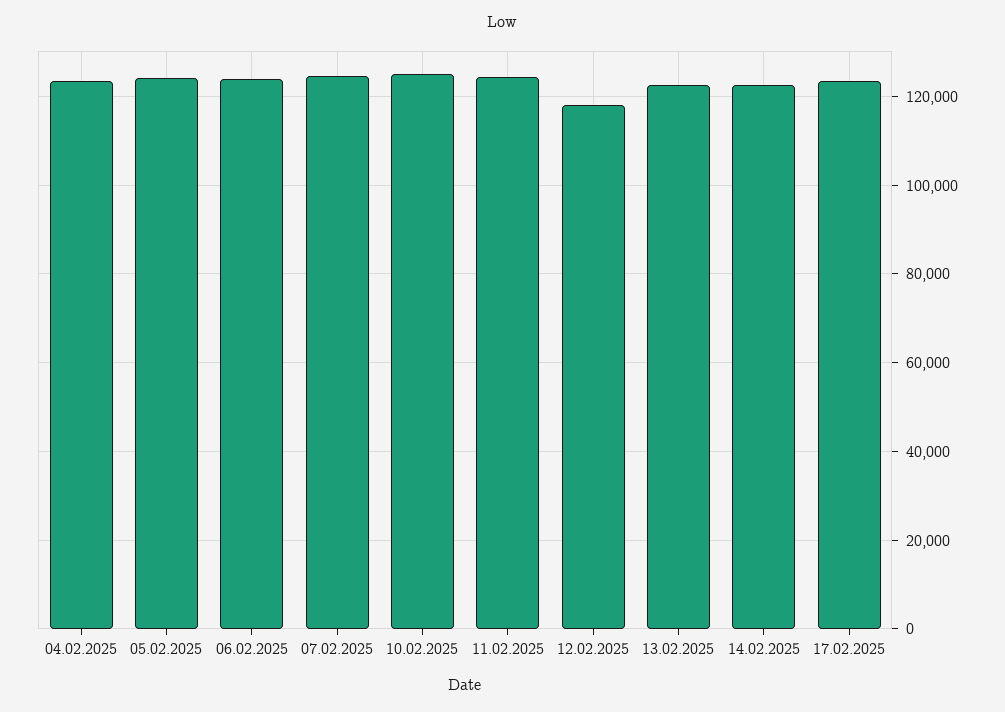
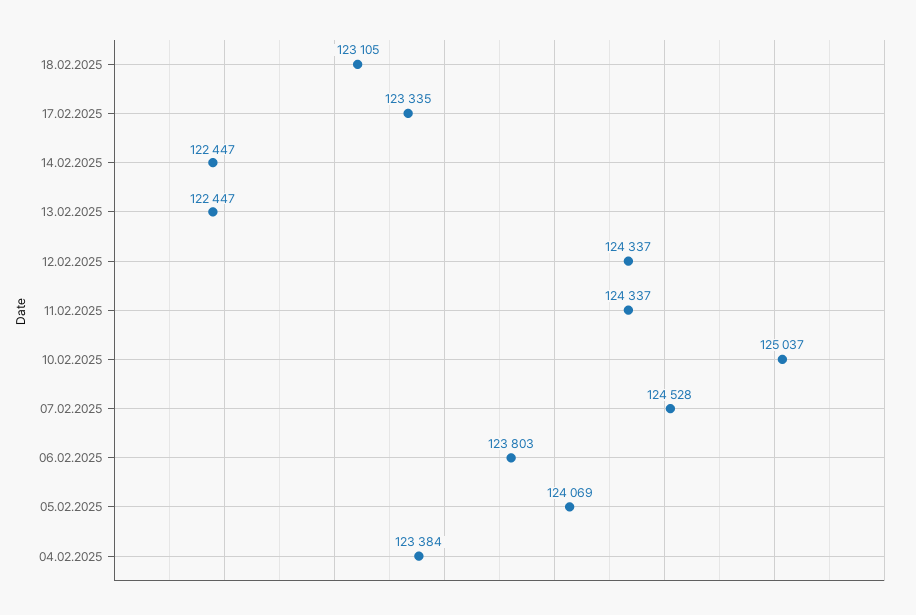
12.02.2025: 118000 -> 124337
18.02.2025: none -> 123105

